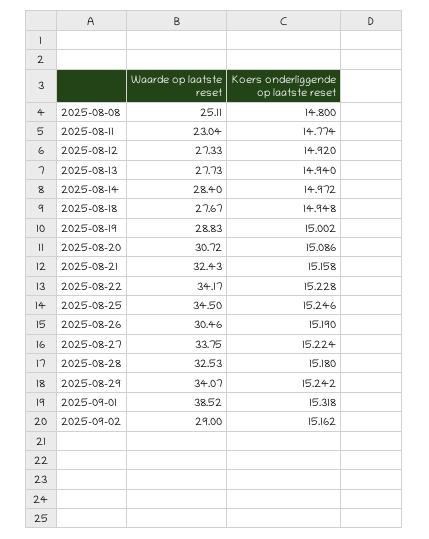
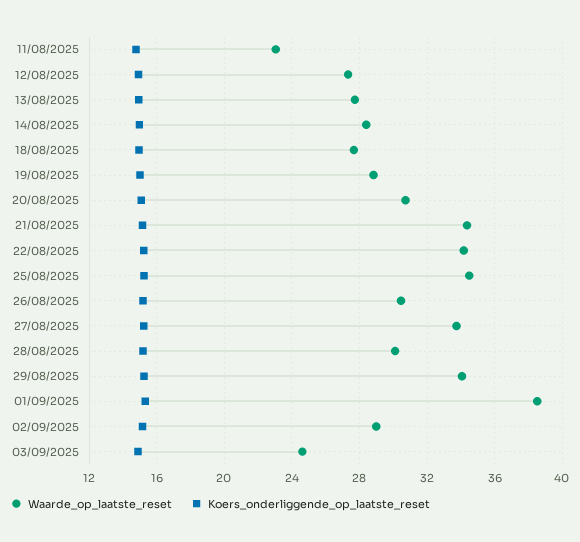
Waarde op laatste reset, 2025-08-08: 25.11 -> none
Koers onderliggende op laatste reset, 2025-08-08: 14.8 -> none
Waarde op laatste reset, 2025-08-21: 32.43 -> 34.5
Waarde op laatste reset, 2025-08-28: 32.53 -> 30
Waarde op laatste reset, 03/09/2025: none -> 24.5
Koers onderliggende op laatste reset, 03/09/2025: none -> 15

